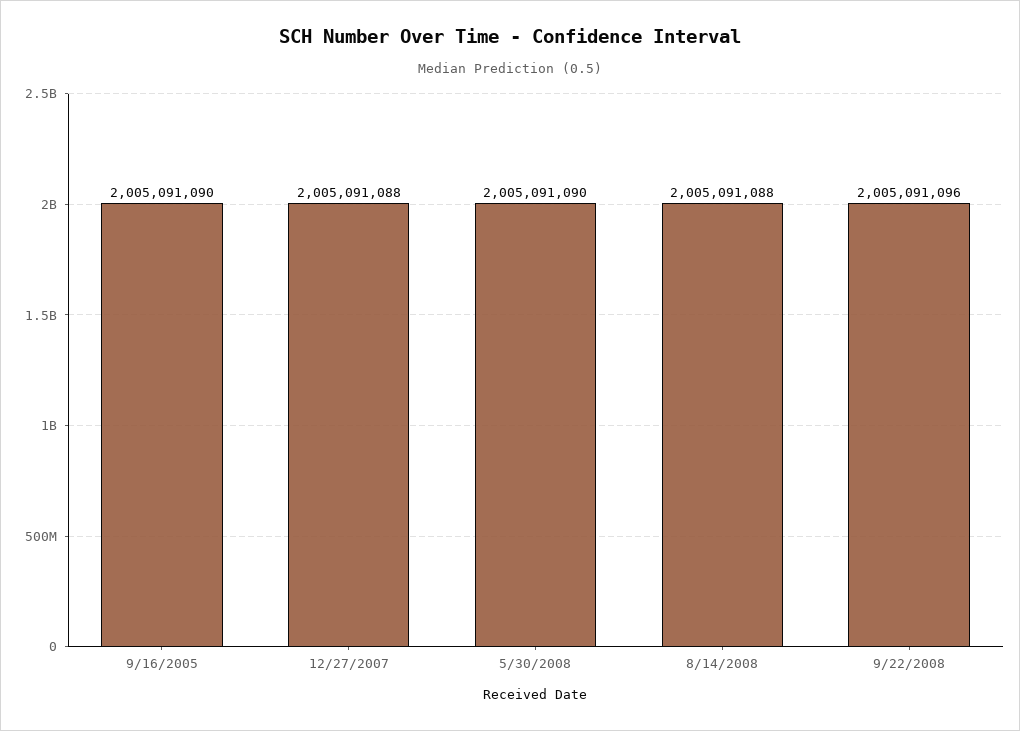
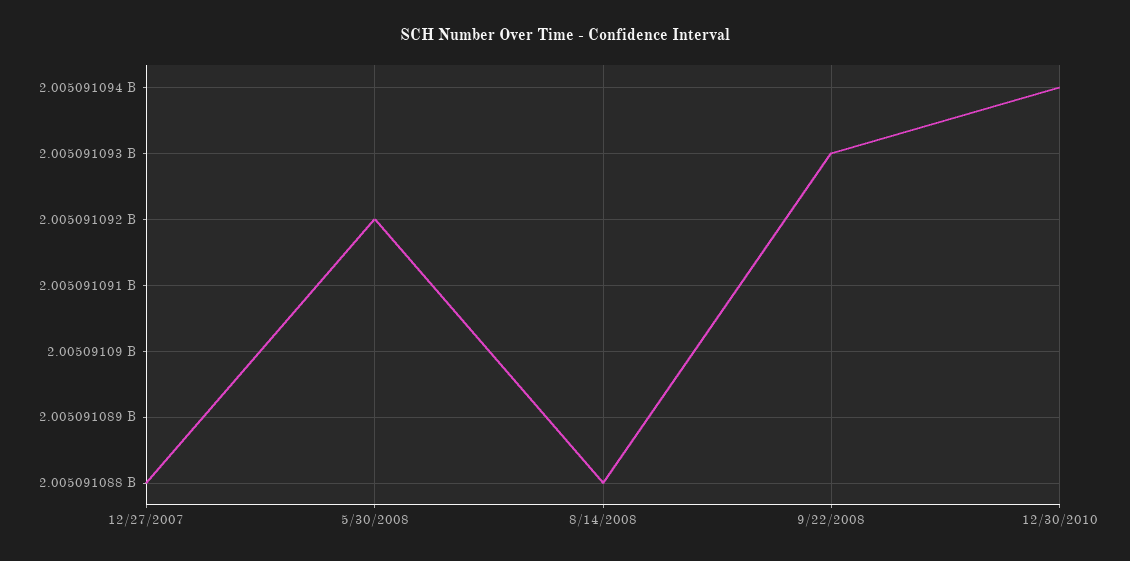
9/16/2005: 2005091090 -> none
5/30/2008: 2005091090 -> 2005091092
9/22/2008: 2005091096 -> 2005091093
12/30/2010: none -> 2005091094

